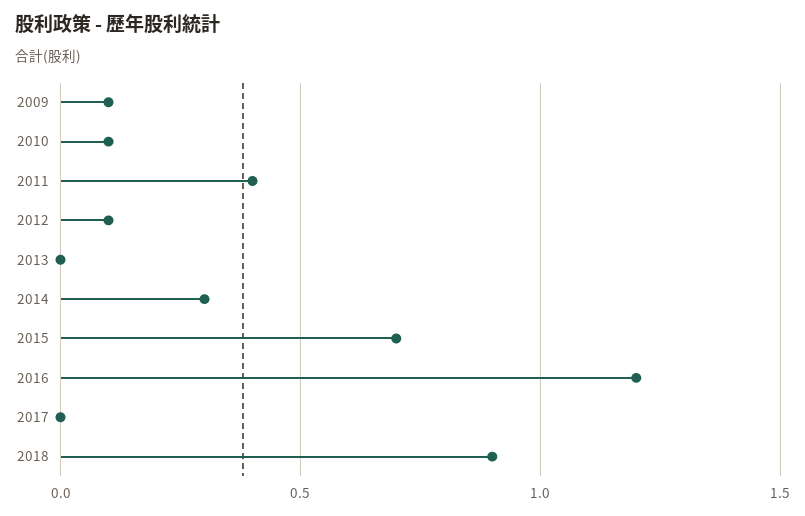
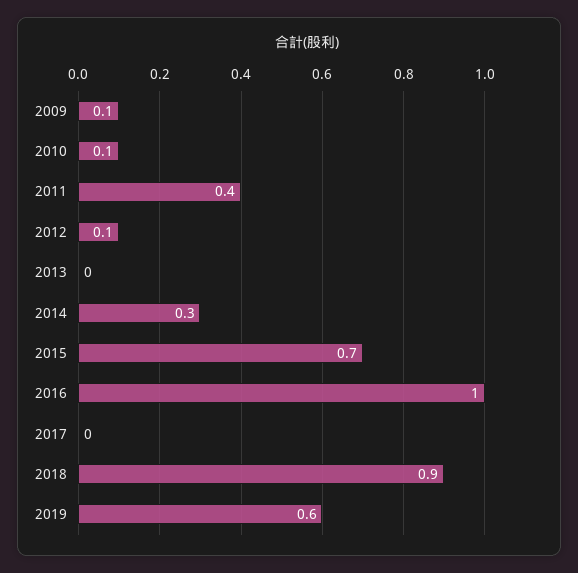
2016: 1.2 -> 1
2019: none -> 0.6

